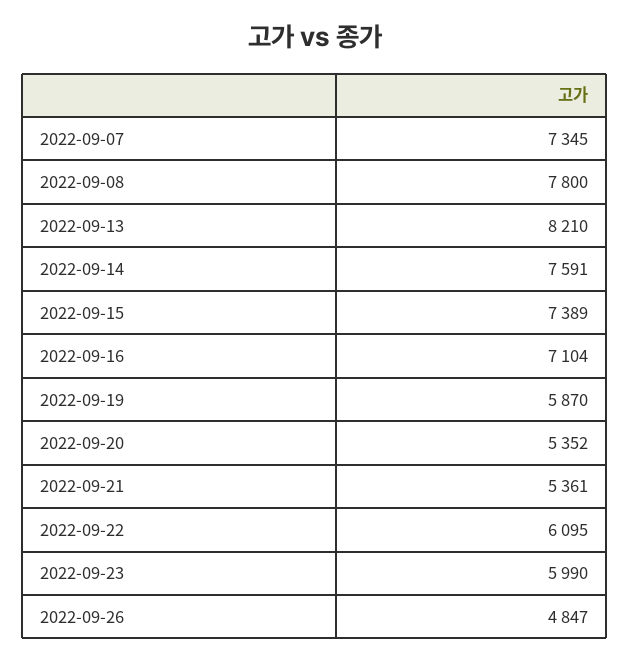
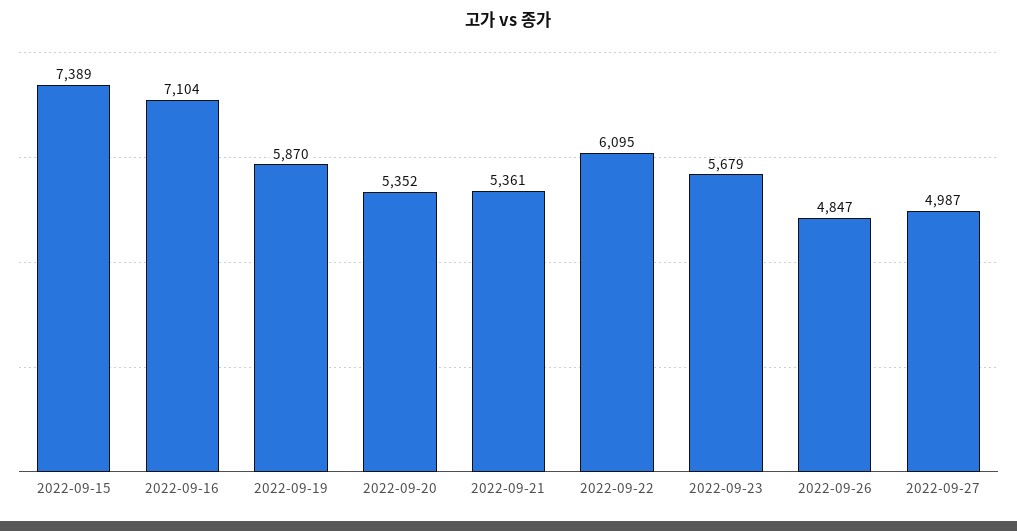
2022-09-07: 7345 -> none
2022-09-08: 7800 -> none
2022-09-13: 8210 -> none
2022-09-14: 7591 -> none
2022-09-23: 5990 -> 5679
2022-09-27: none -> 4987

